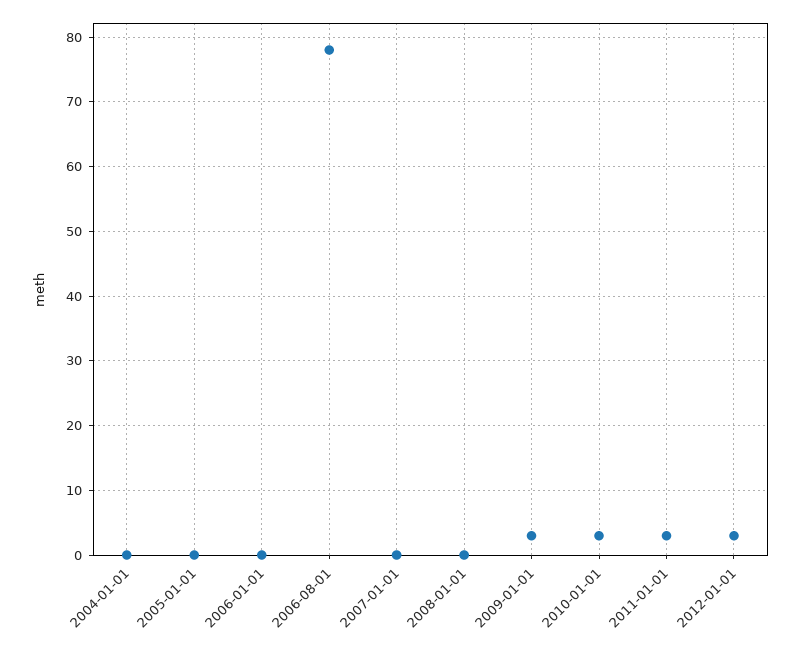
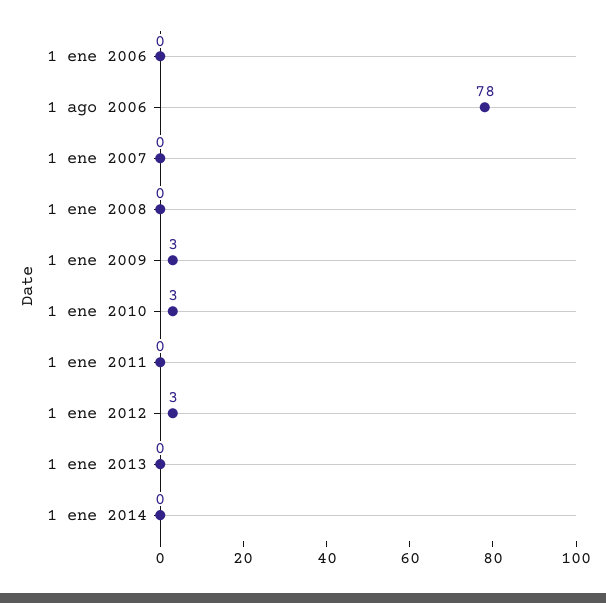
2004-01-01: 0 -> none
2005-01-01: 0 -> none
2011-01-01: 3 -> 0
1 ene 2013: none -> 0
1 ene 2014: none -> 0

